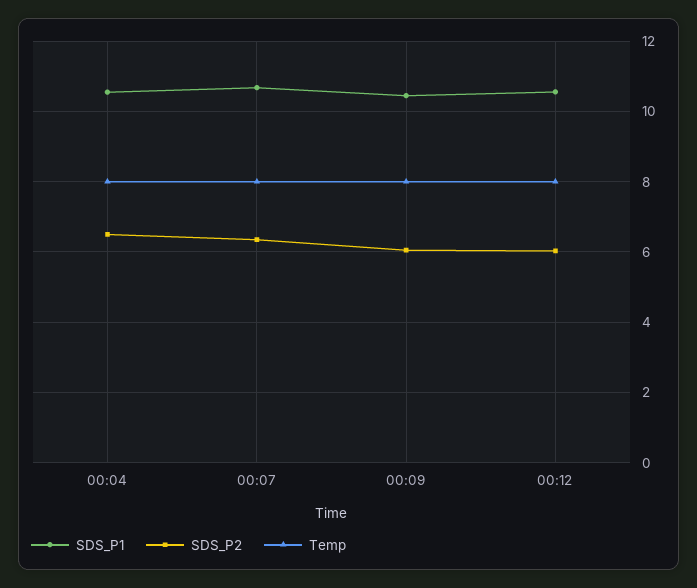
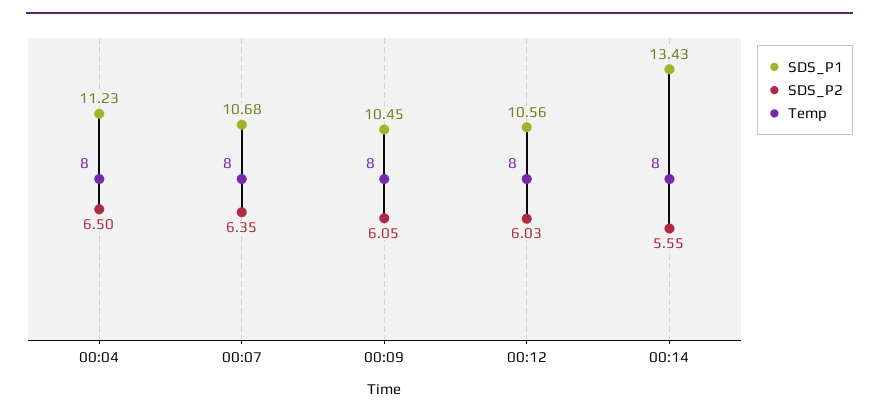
SDS_P1, 00:04: 10.6 -> 11.23
SDS_P1, 00:14: none -> 13.43
SDS_P2, 00:14: none -> 5.55
Temp, 00:14: none -> 8

